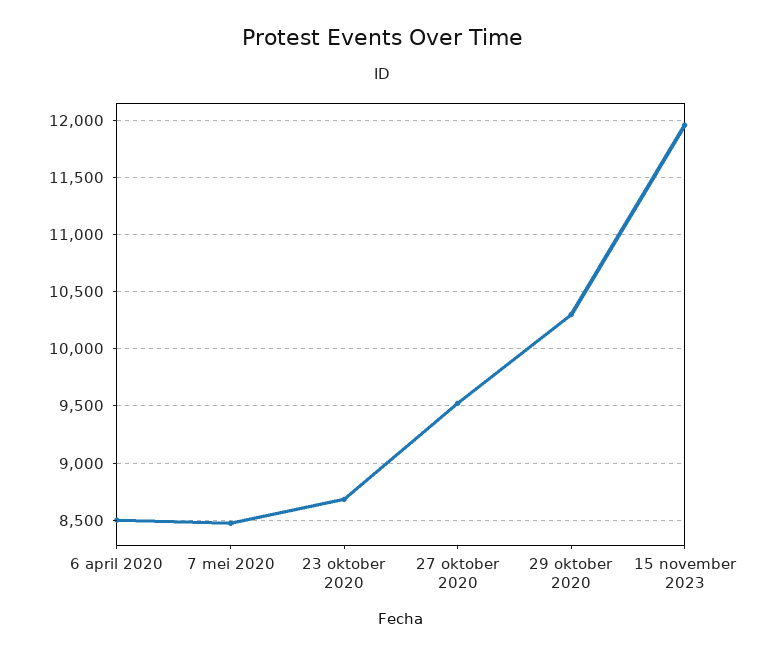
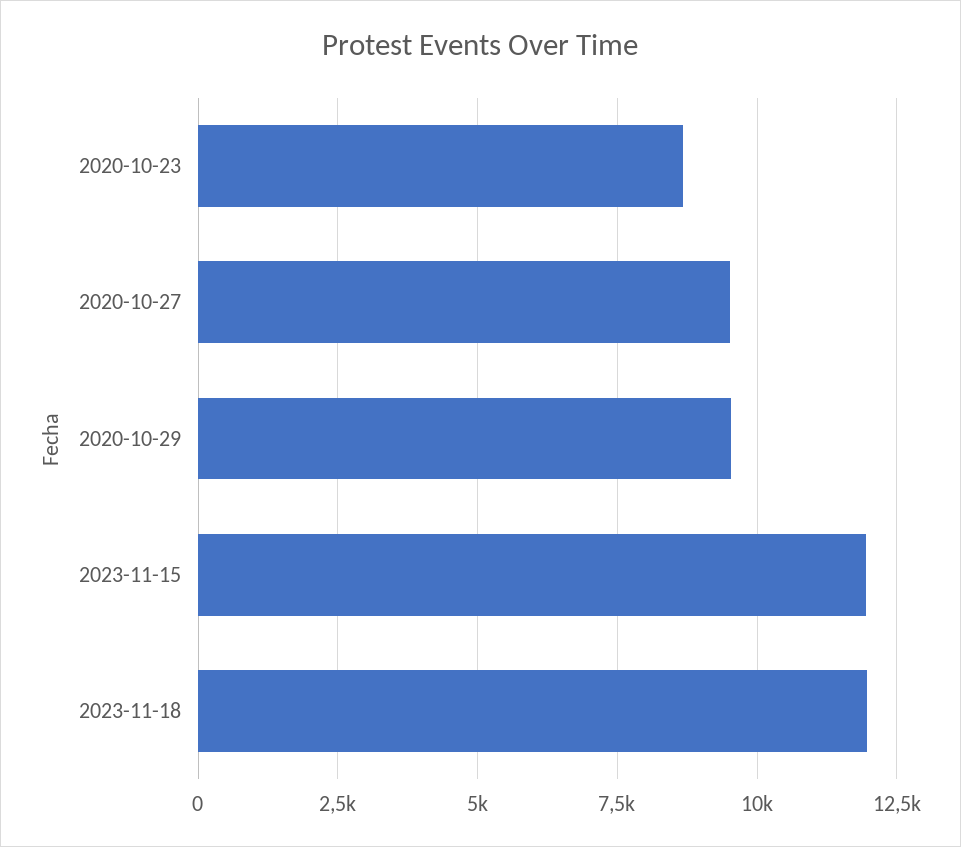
6 april 2020: 8500 -> none
7 mei 2020: 8500 -> none
29 oktober 2020: 10300 -> 9500
2023-11-18: none -> 12000

